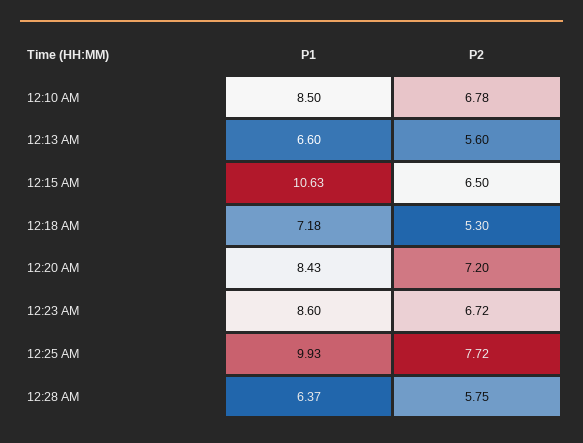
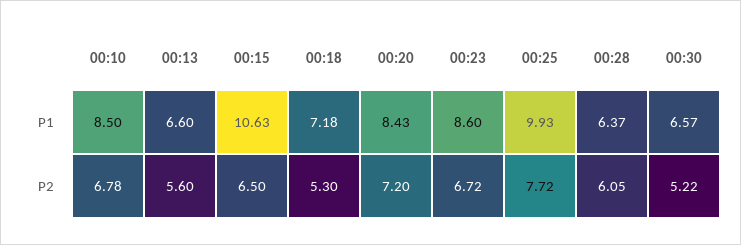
P2, 12:28 AM: 5.75 -> 6.05
P1, 00:30: none -> 6.57
P2, 00:30: none -> 5.22

